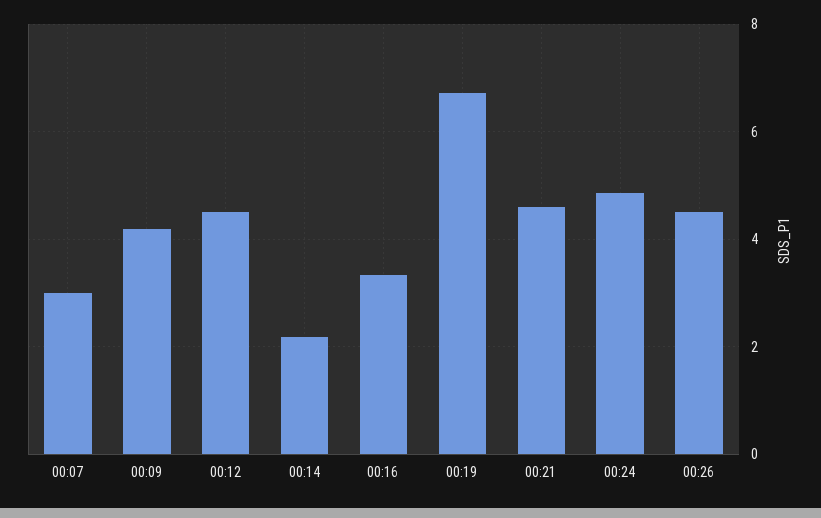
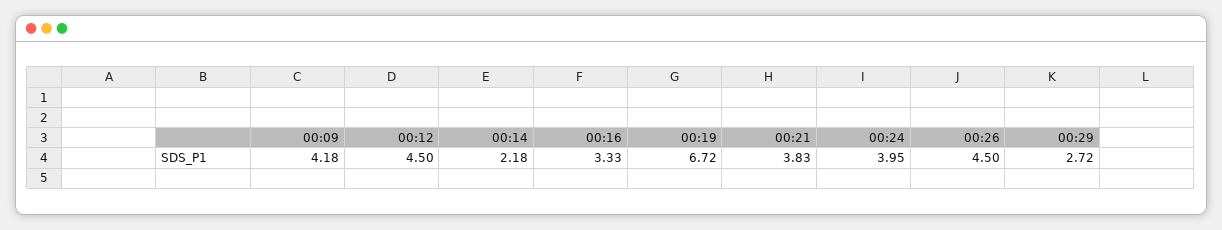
00:07: 3 -> none
00:21: 4.6 -> 3.83
00:24: 4.8 -> 3.95
00:29: none -> 2.72

